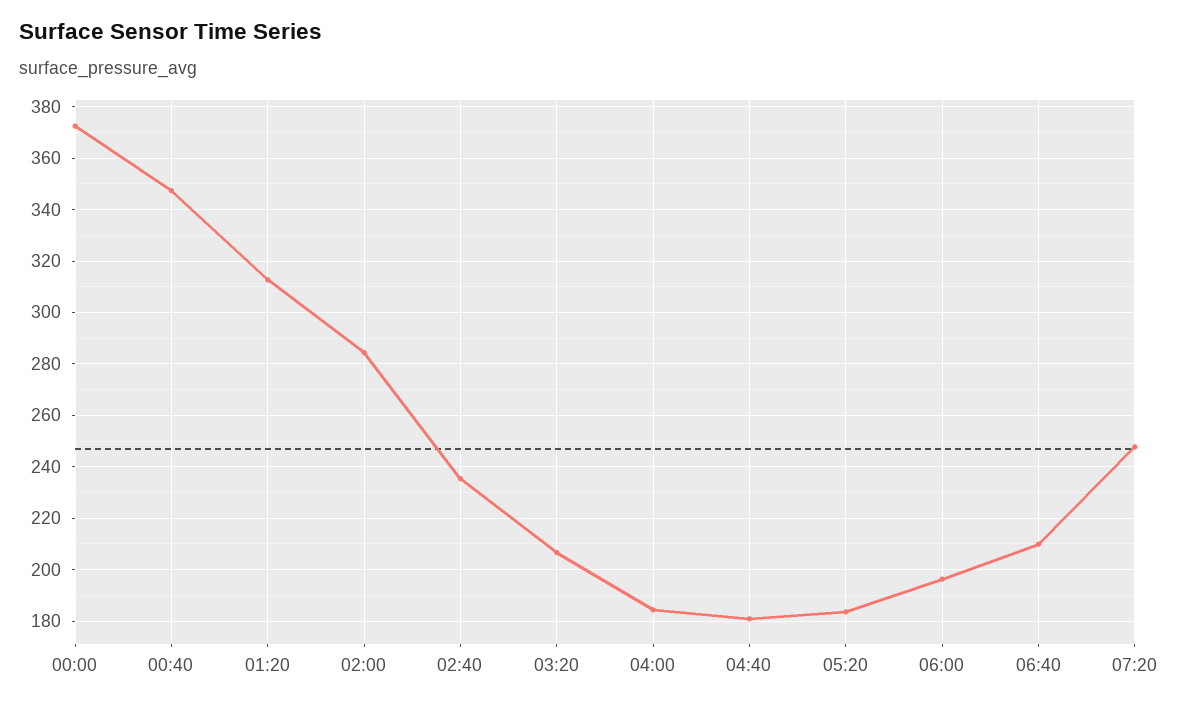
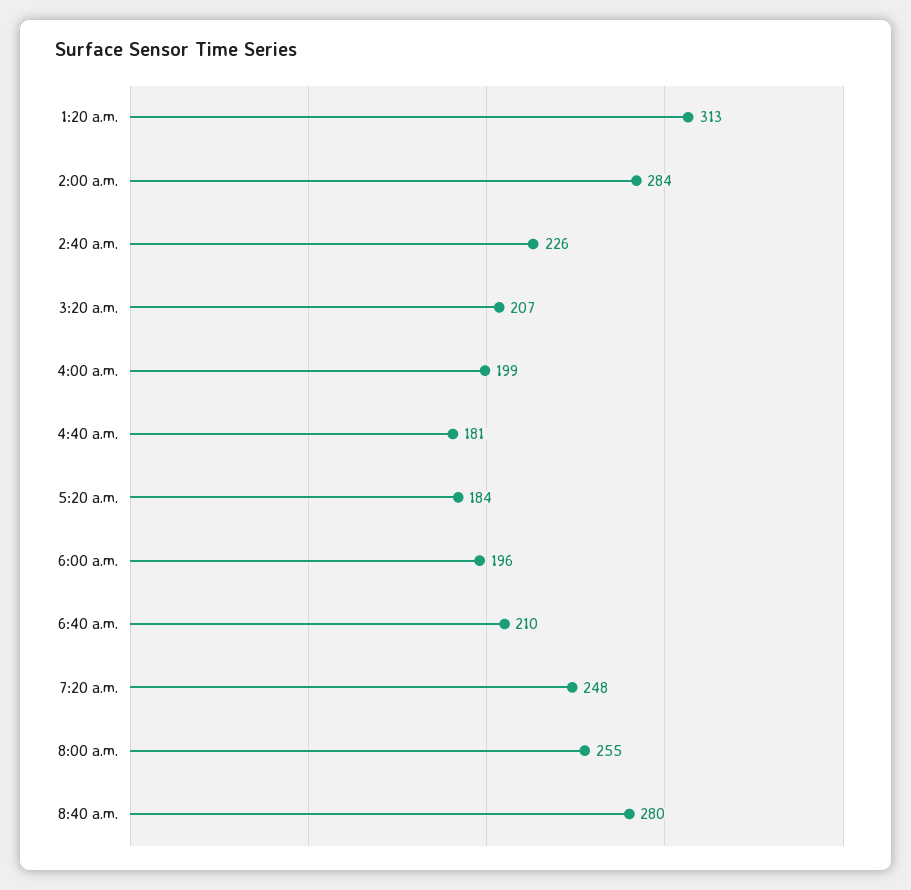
00:00: 372.5 -> none
00:40: 347.5 -> none
02:40: 235 -> 226
04:00: 185 -> 199
8:00 a.m.: none -> 255
8:40 a.m.: none -> 280

